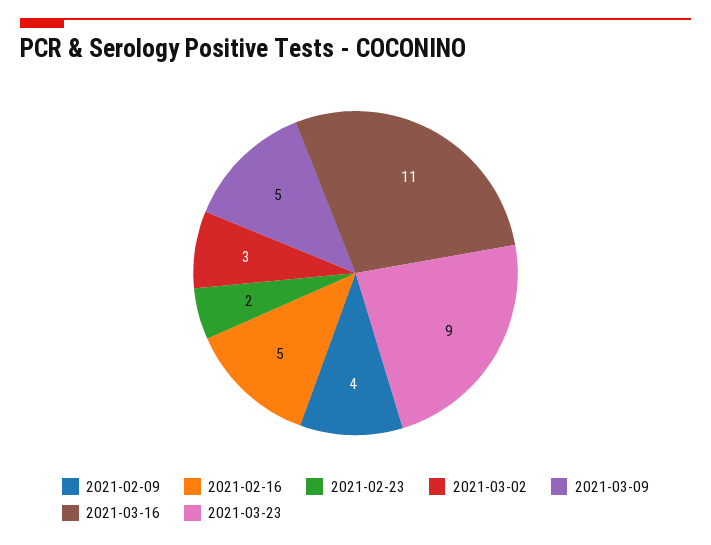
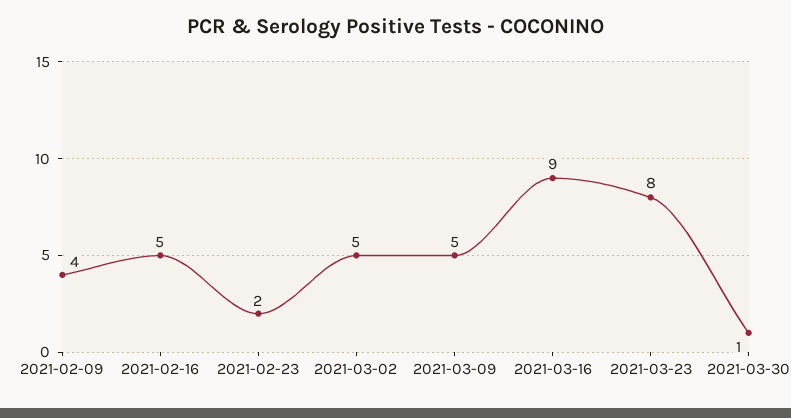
2021-03-02: 3 -> 5
2021-03-16: 11 -> 9
2021-03-23: 9 -> 8
2021-03-30: none -> 1

